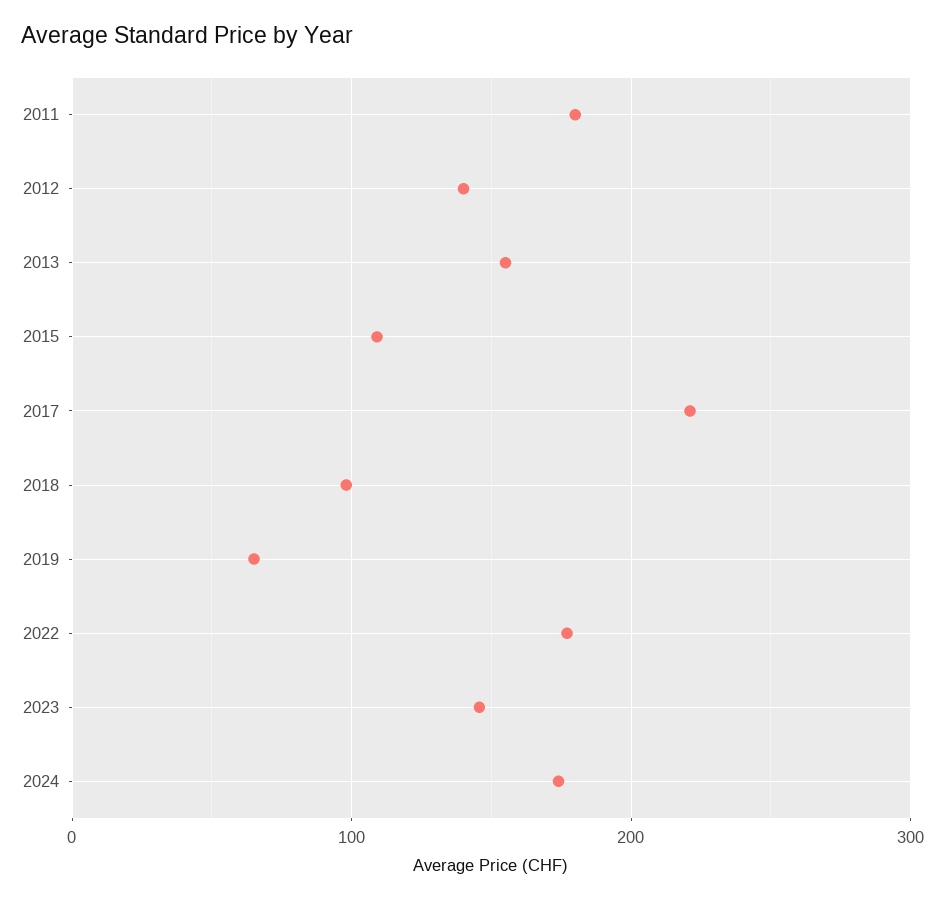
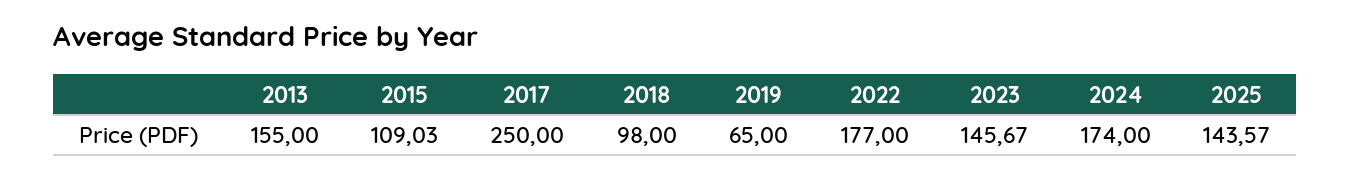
2011: 180 -> none
2012: 140 -> none
2017: 220 -> 250
2025: none -> 143.57

